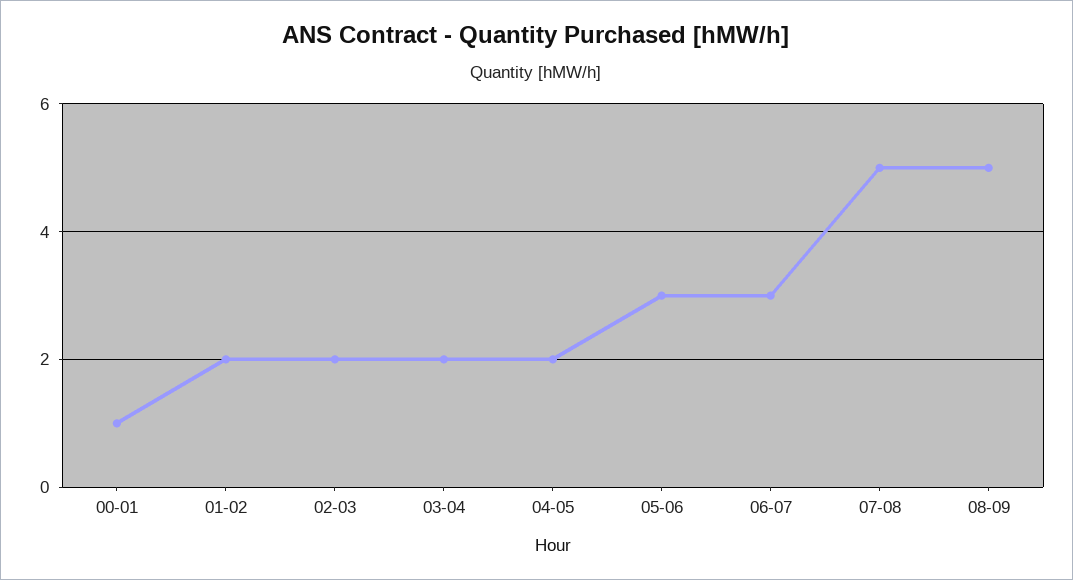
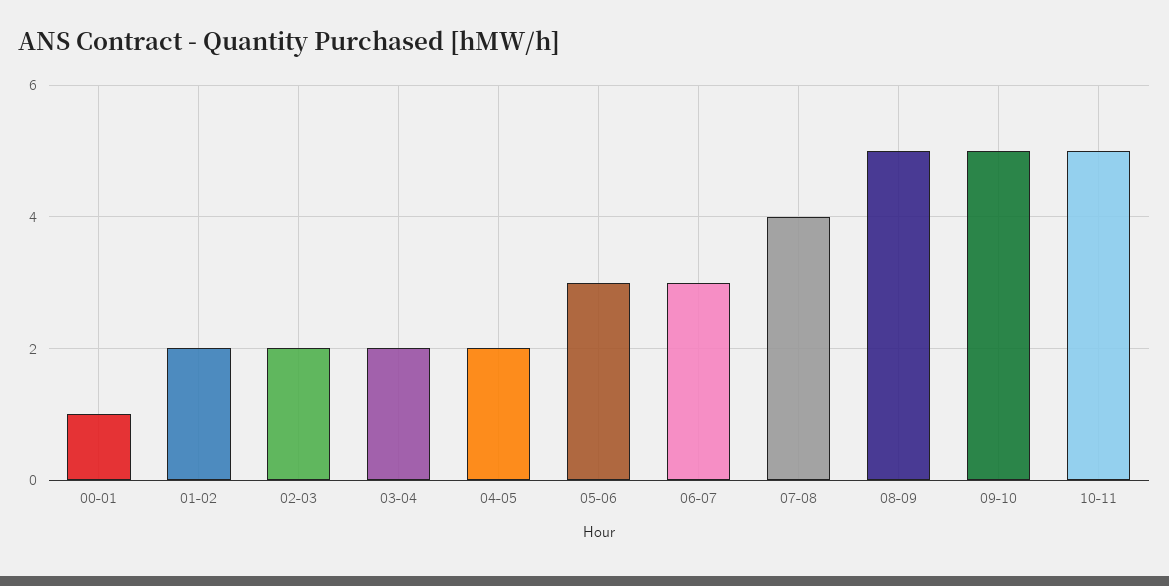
07-08: 5 -> 4
09-10: none -> 5
10-11: none -> 5

